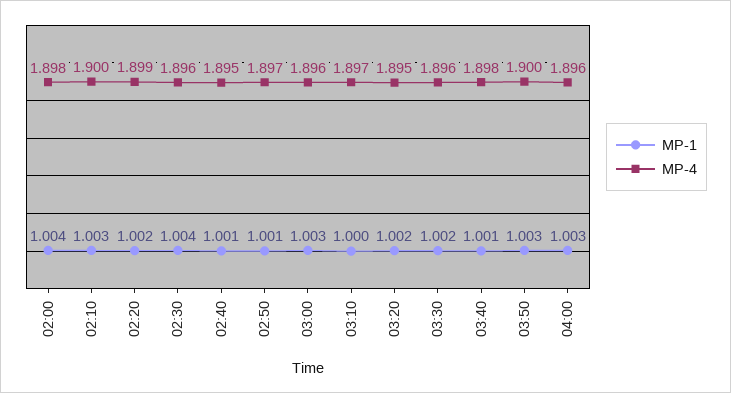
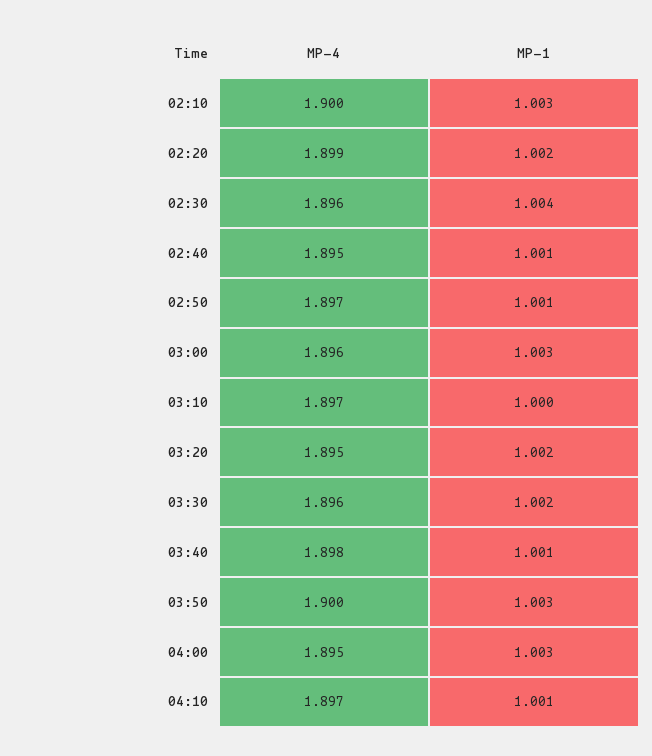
MP-1, 02:00: 1.004 -> none
MP-4, 02:00: 1.898 -> none
MP-4, 04:00: 1.896 -> 1.895
MP-4, 04:10: none -> 1.897
MP-1, 04:10: none -> 1.001

